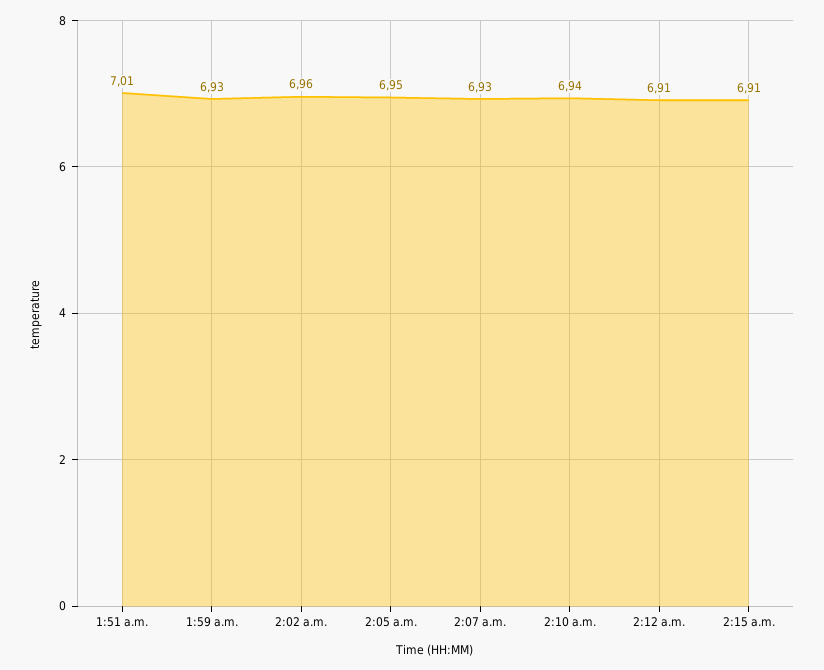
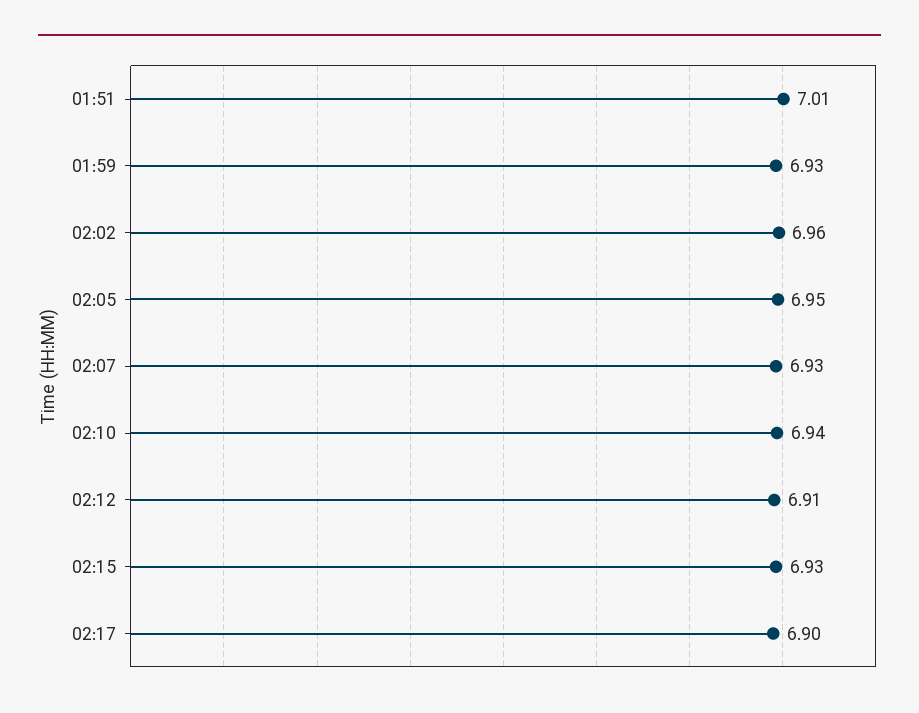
2:15 a.m.: 6.91 -> 6.93
02:17: none -> 6.9

